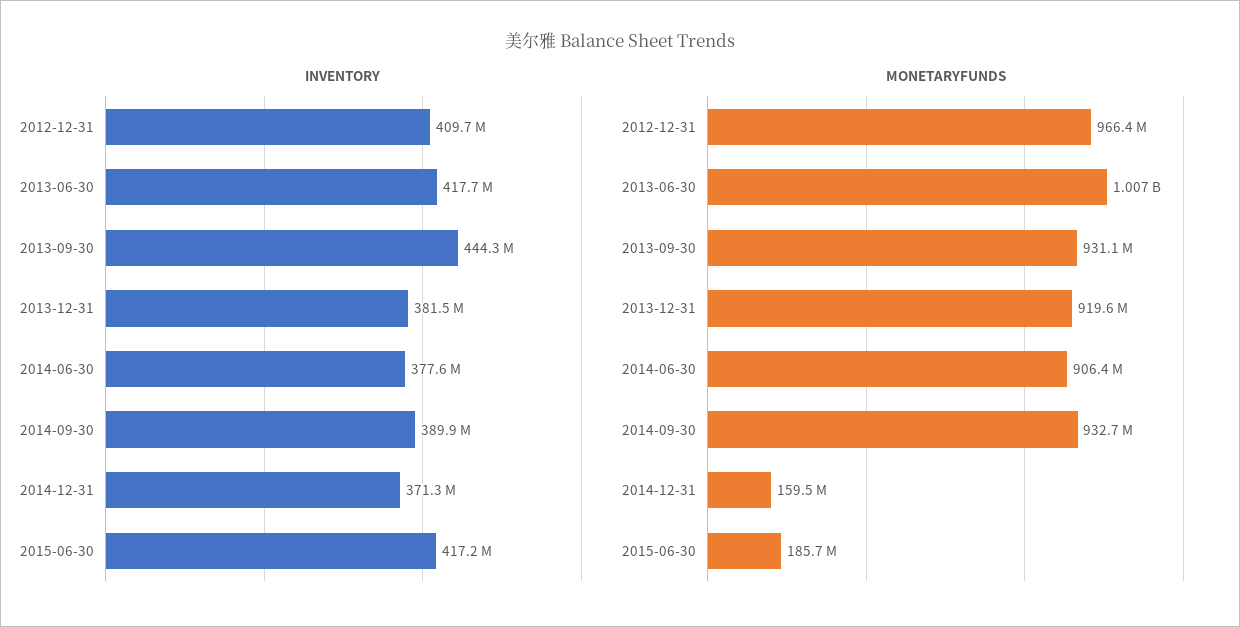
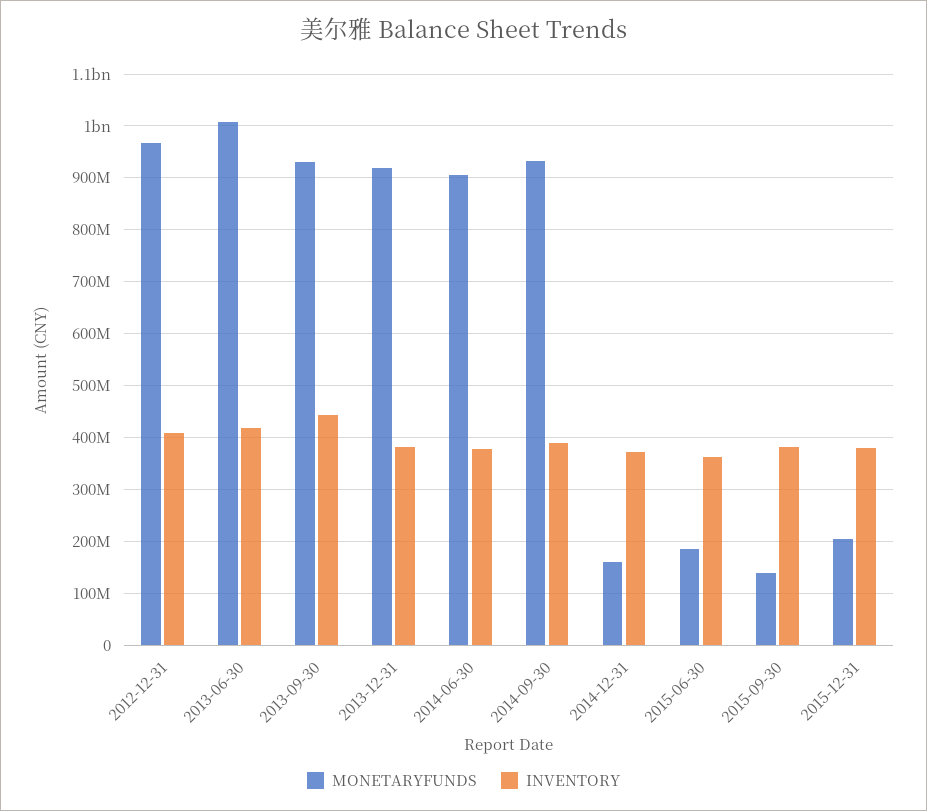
INVENTORY, 2015-06-30: 417200000 -> 360000000
MONETARYFUNDS, 2015-09-30: none -> 140000000
INVENTORY, 2015-09-30: none -> 380000000
MONETARYFUNDS, 2015-12-31: none -> 200000000
INVENTORY, 2015-12-31: none -> 380000000

